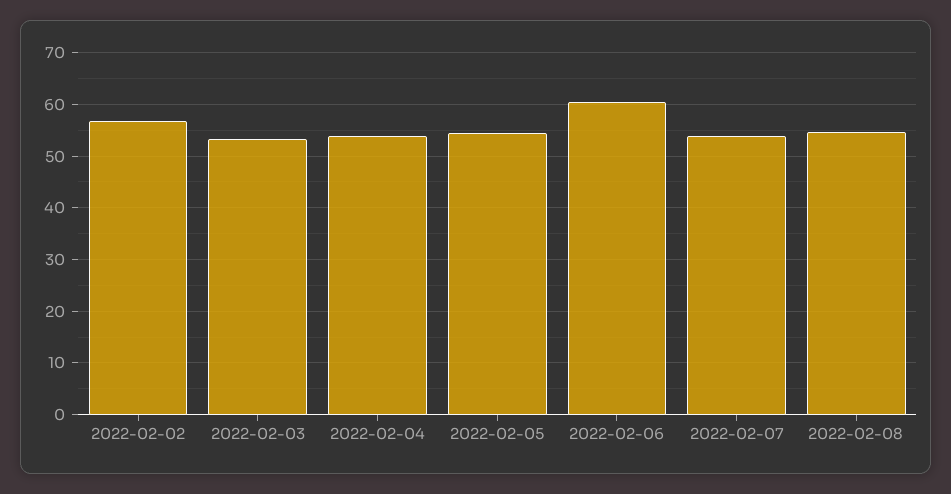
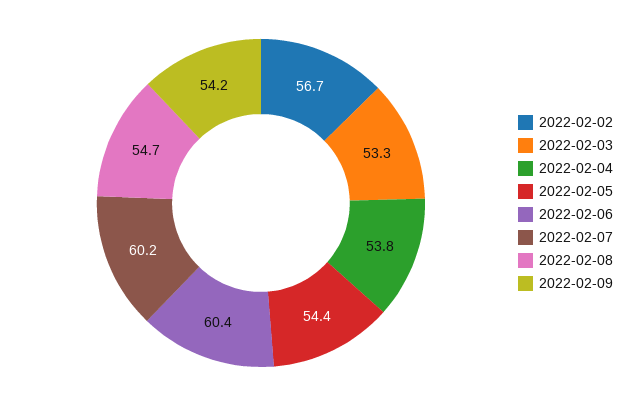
2022-02-07: 54 -> 60.2
2022-02-09: none -> 54.2

